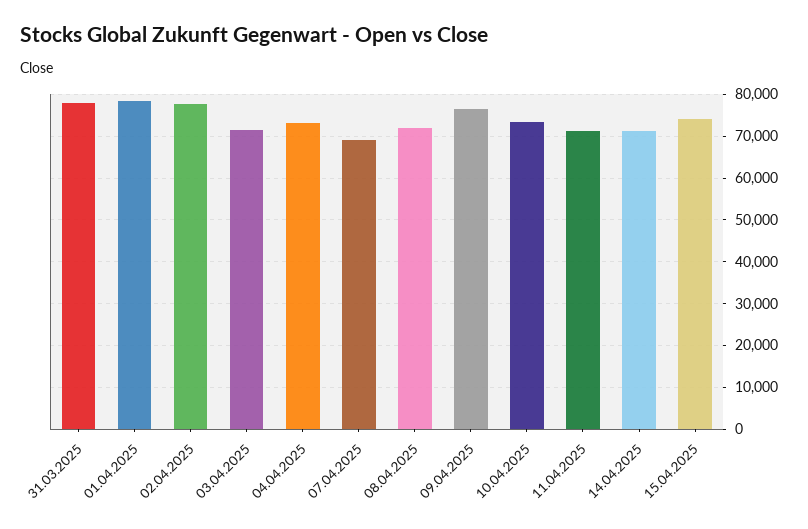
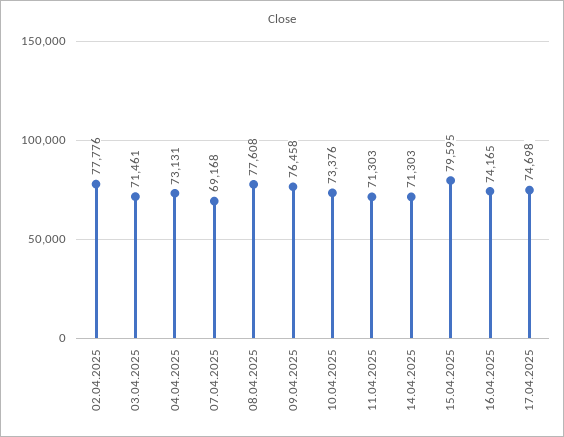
31.03.2025: 78000 -> none
01.04.2025: 78000 -> none
08.04.2025: 72000 -> 77608
15.04.2025: 74000 -> 79595
16.04.2025: none -> 74165
17.04.2025: none -> 74698

